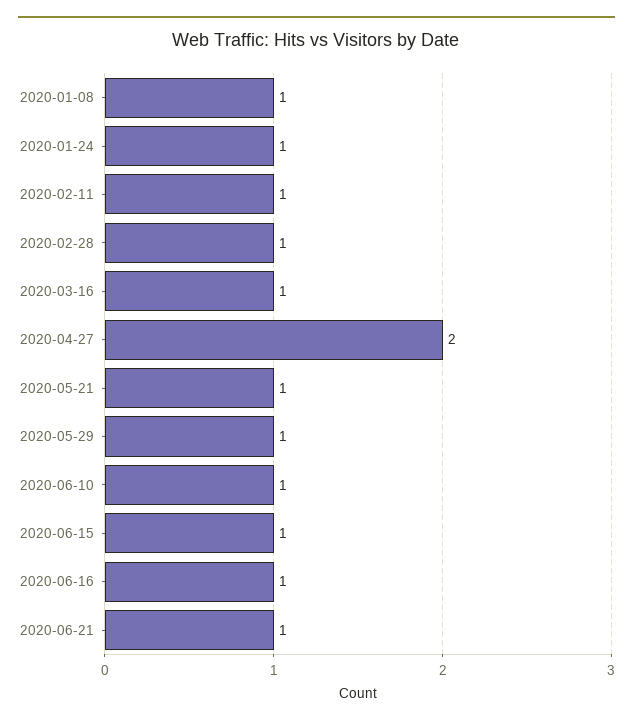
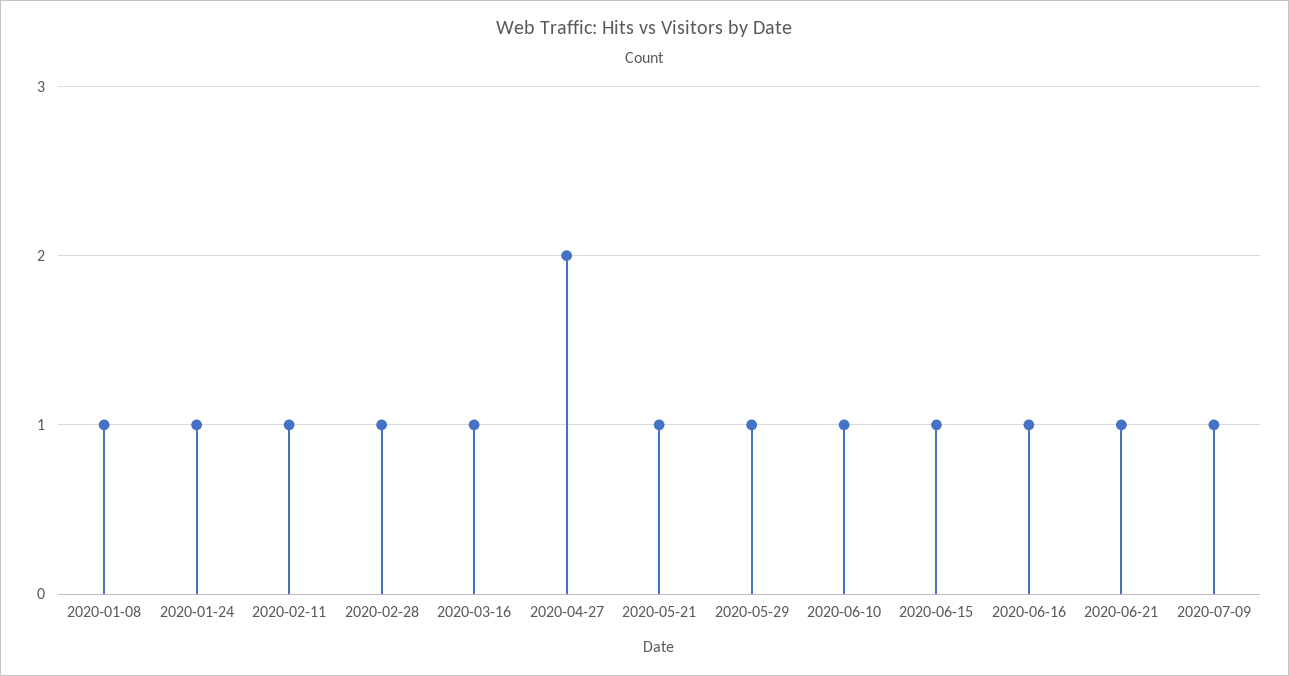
2020-07-09: none -> 1

